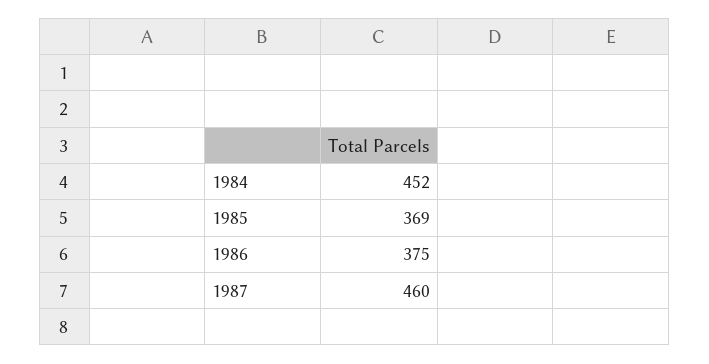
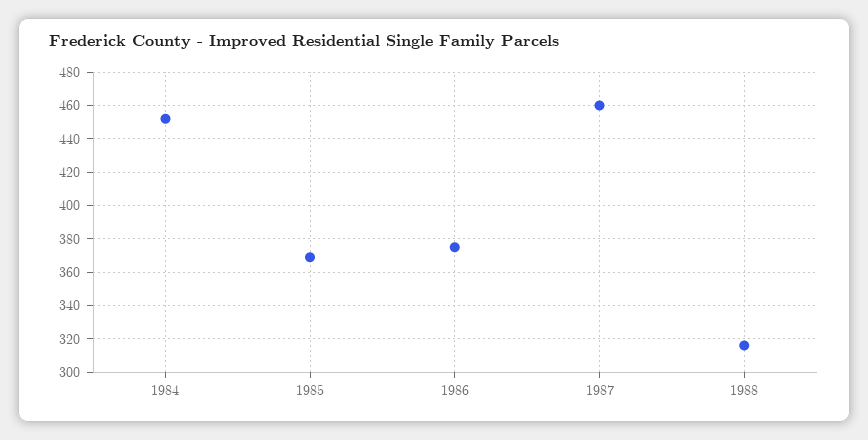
1988: none -> 315

